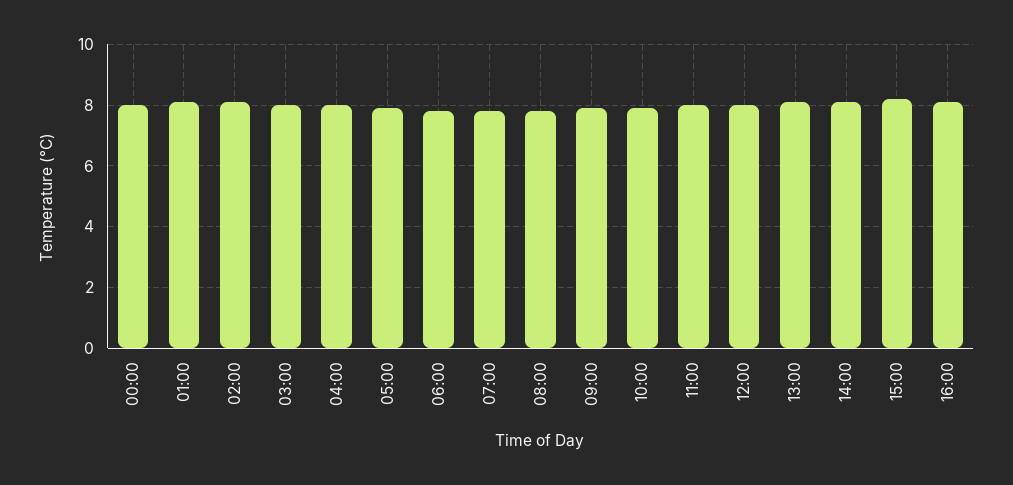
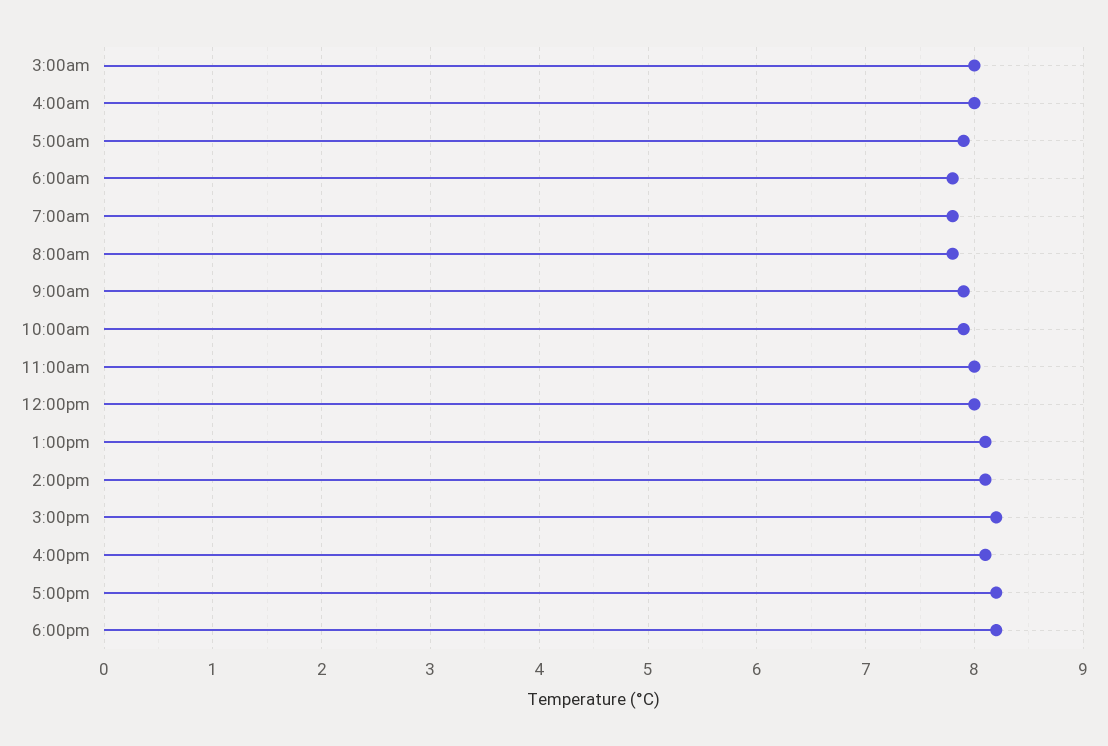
00:00: 8 -> none
01:00: 8 -> none
02:00: 8 -> none
5:00pm: none -> 8.2
6:00pm: none -> 8.2

